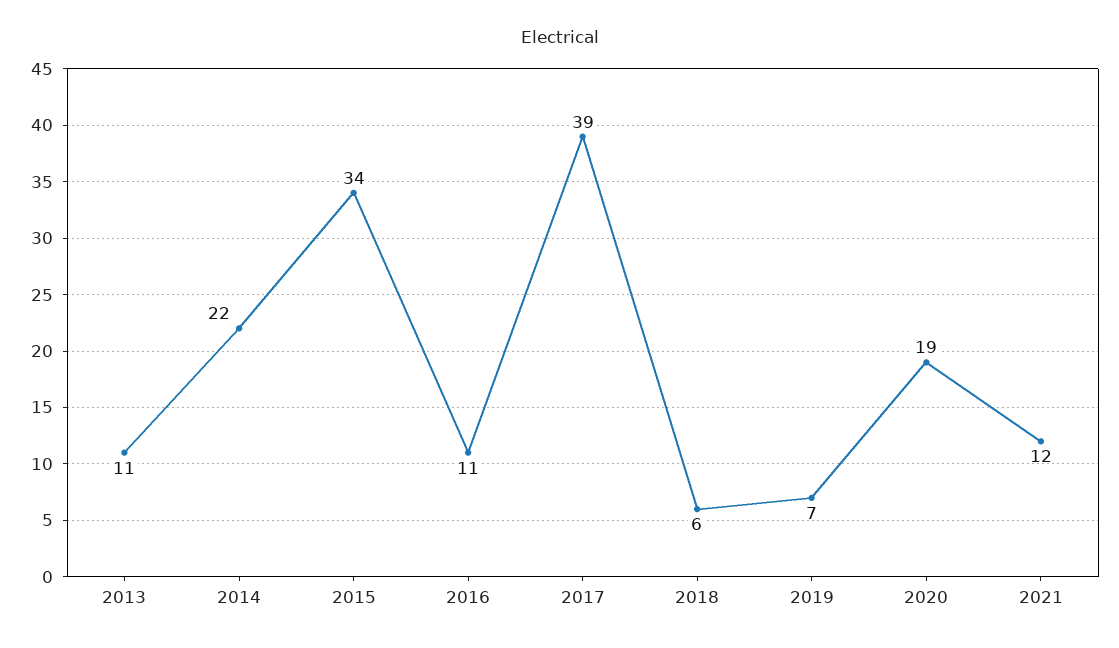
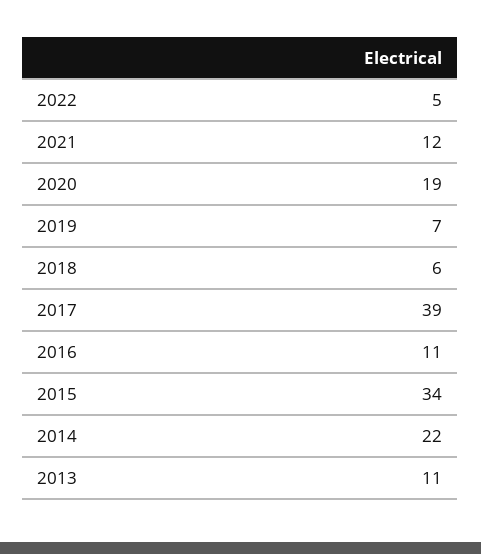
2022: none -> 5

